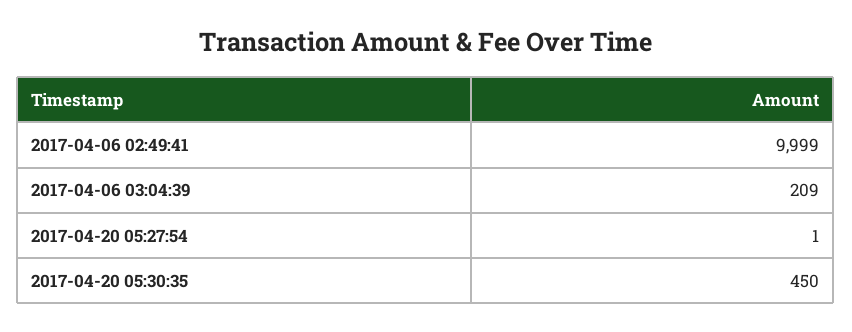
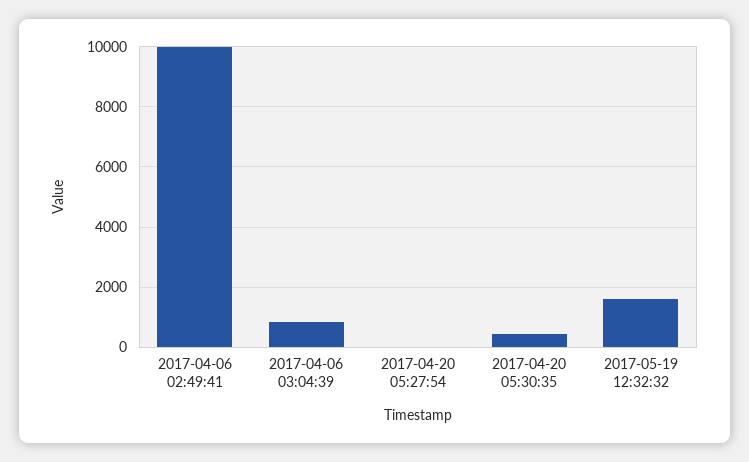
2017-04-06 03:04:39: 209 -> 800
2017-05-19 12:32:32: none -> 1600

